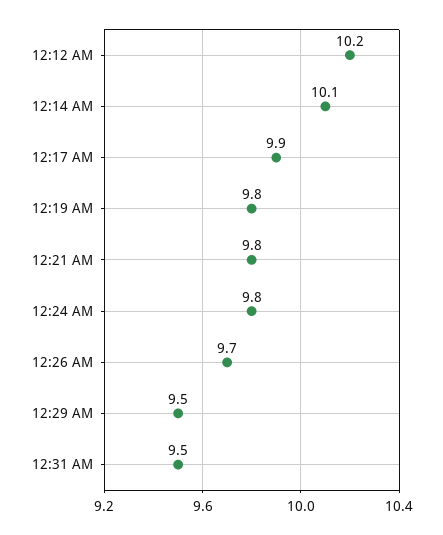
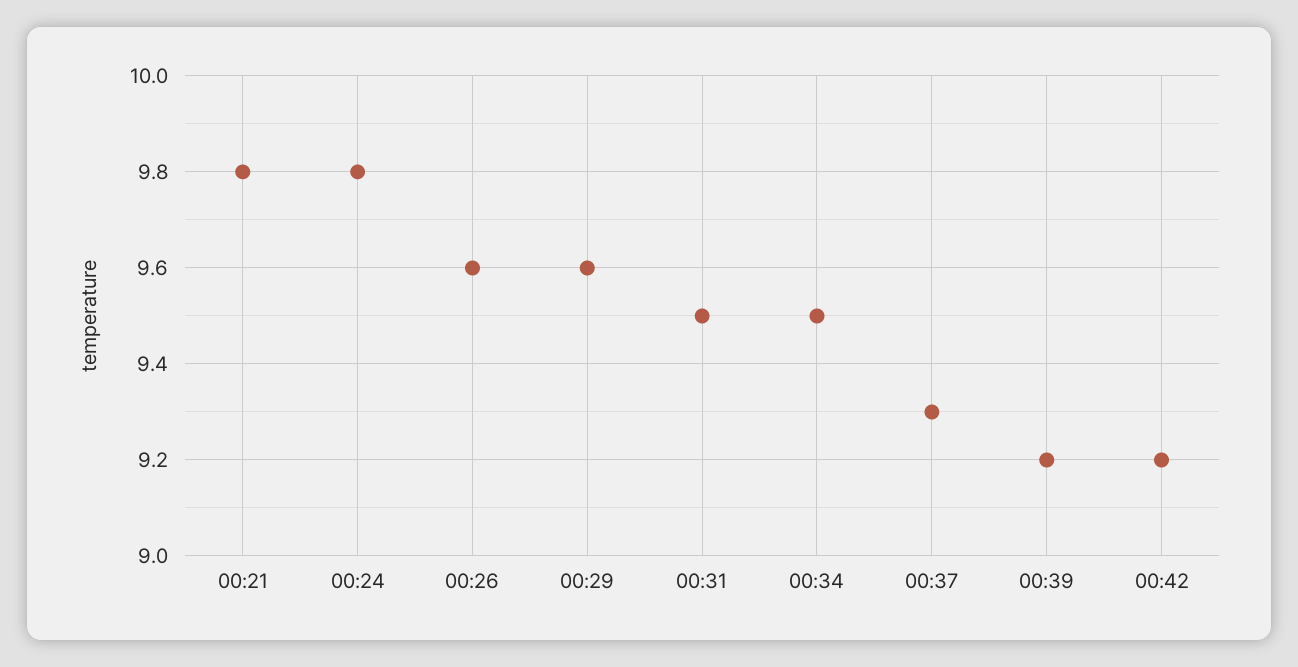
12:12 AM: 10.2 -> none
12:14 AM: 10.1 -> none
12:17 AM: 9.9 -> none
12:19 AM: 9.8 -> none
12:26 AM: 9.7 -> 9.6
12:29 AM: 9.5 -> 9.6
00:34: none -> 9.5
00:37: none -> 9.3
00:39: none -> 9.2
00:42: none -> 9.2

